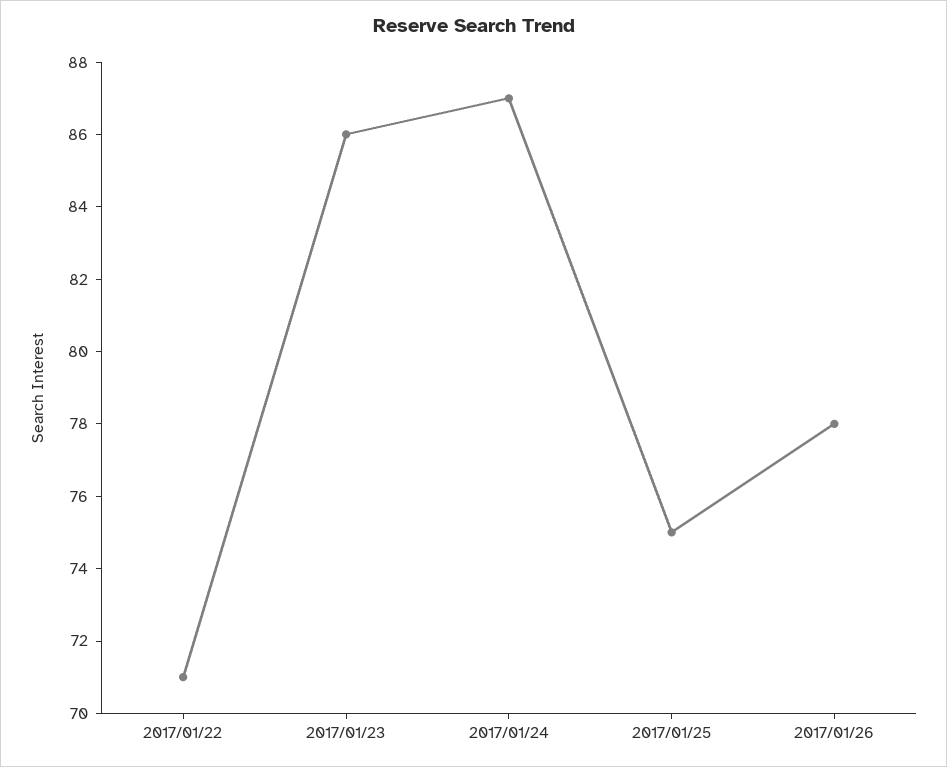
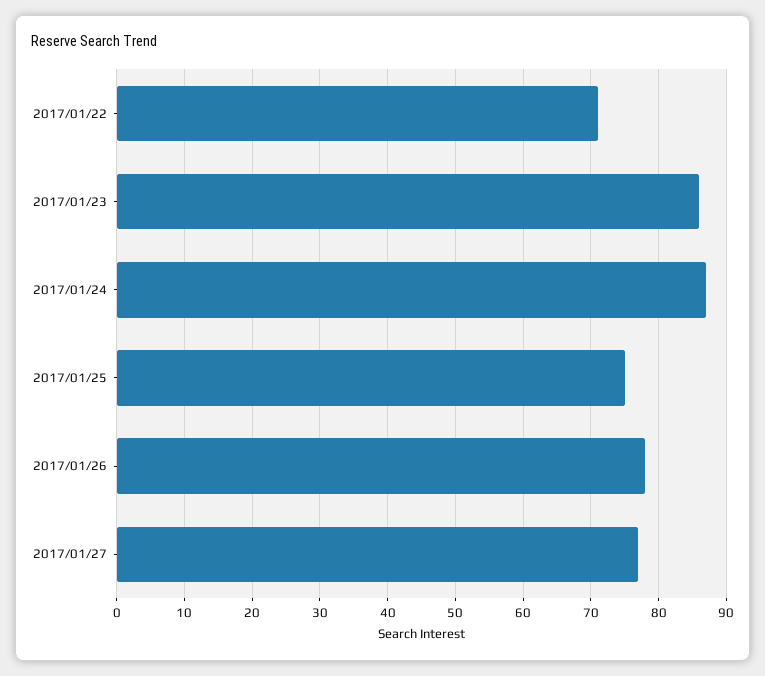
2017/01/27: none -> 77

